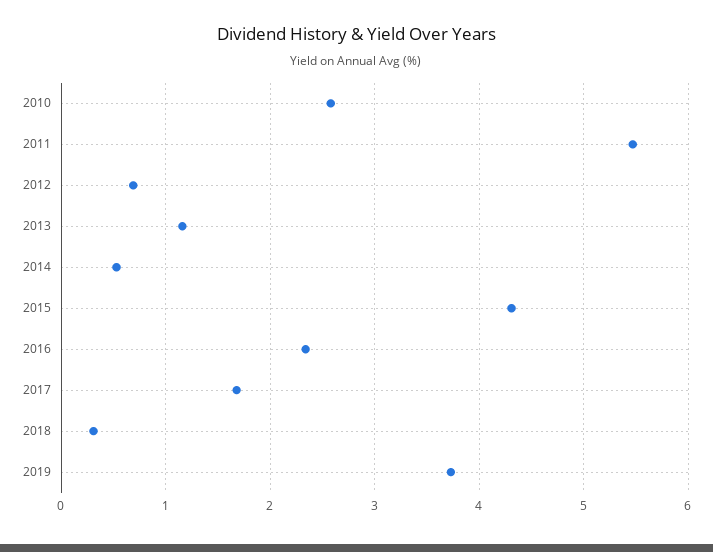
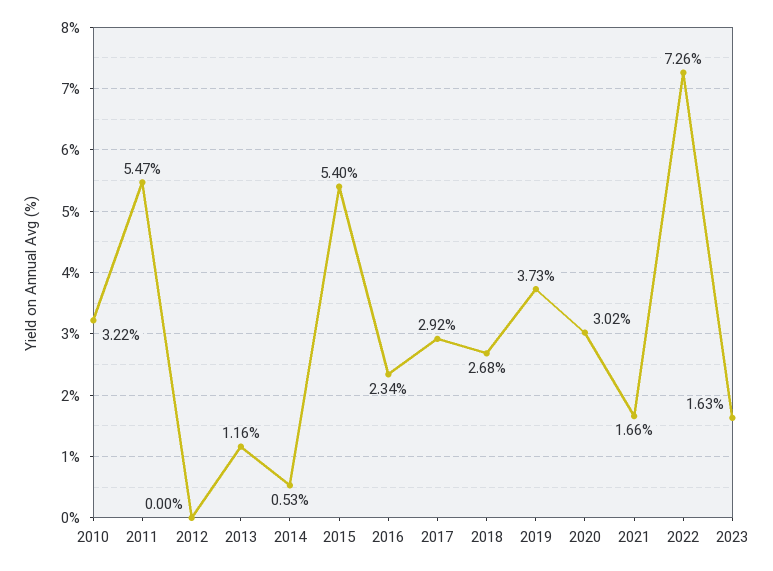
2010: 2.6 -> 3.22
2012: 0.7 -> 0
2015: 4.3 -> 5.4
2017: 1.7 -> 2.92
2018: 0.3 -> 2.68
2020: none -> 3.02
2021: none -> 1.66
2022: none -> 7.26
2023: none -> 1.63

